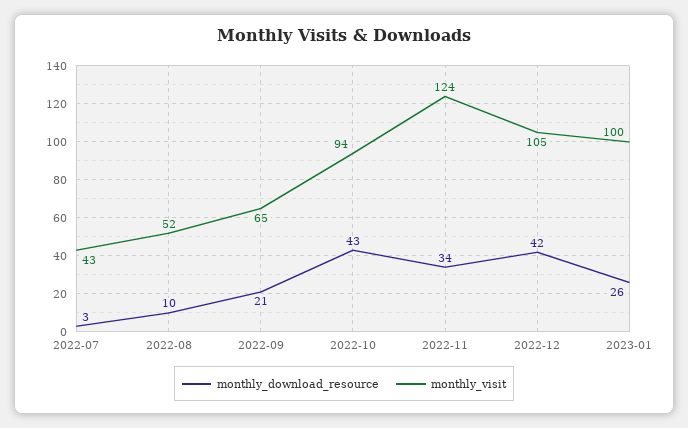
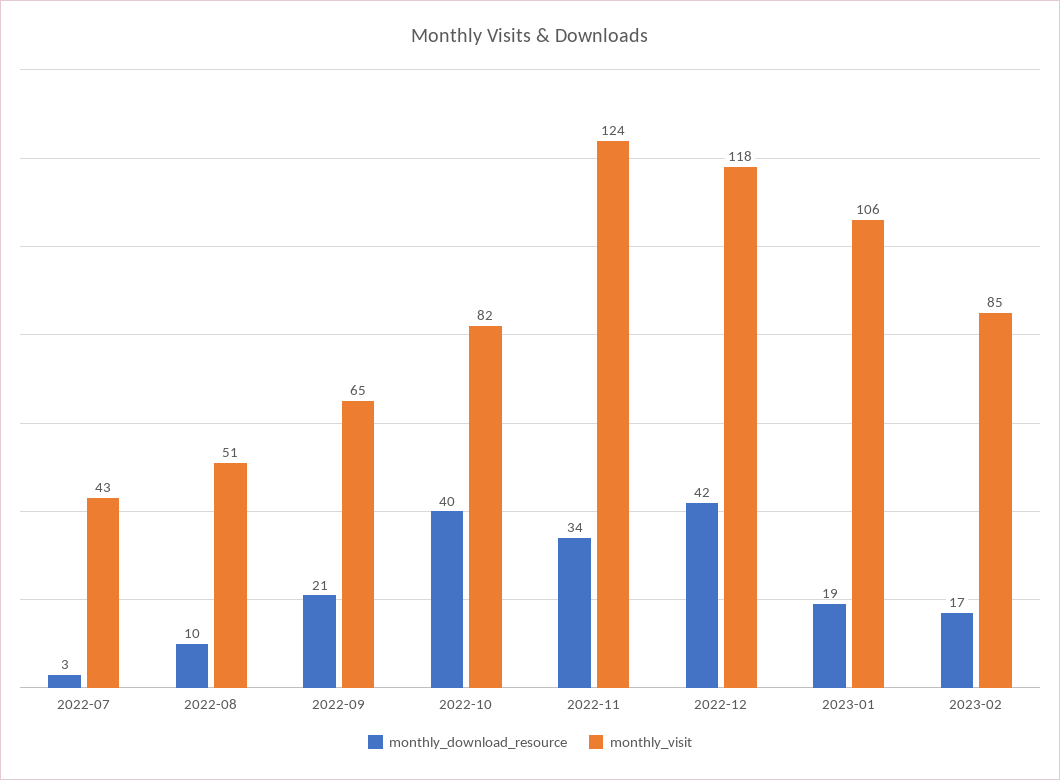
monthly_visit, 2022-08: 52 -> 51
monthly_download_resource, 2022-10: 43 -> 40
monthly_visit, 2022-10: 94 -> 82
monthly_visit, 2022-12: 105 -> 118
monthly_download_resource, 2023-01: 26 -> 19
monthly_visit, 2023-01: 100 -> 106
monthly_download_resource, 2023-02: none -> 17
monthly_visit, 2023-02: none -> 85

